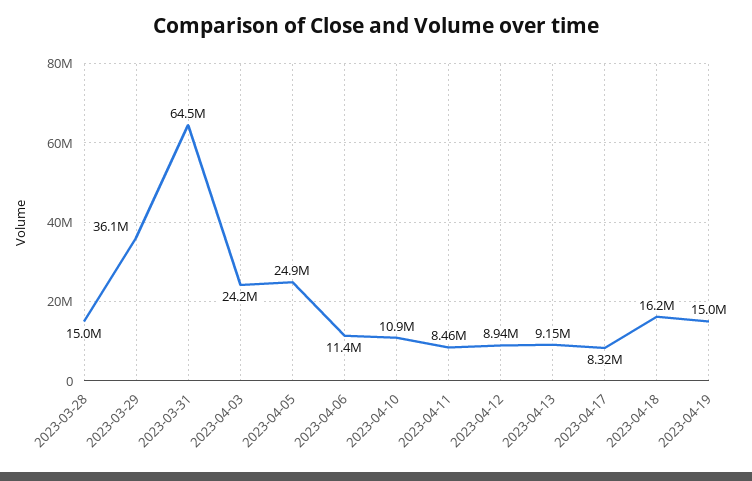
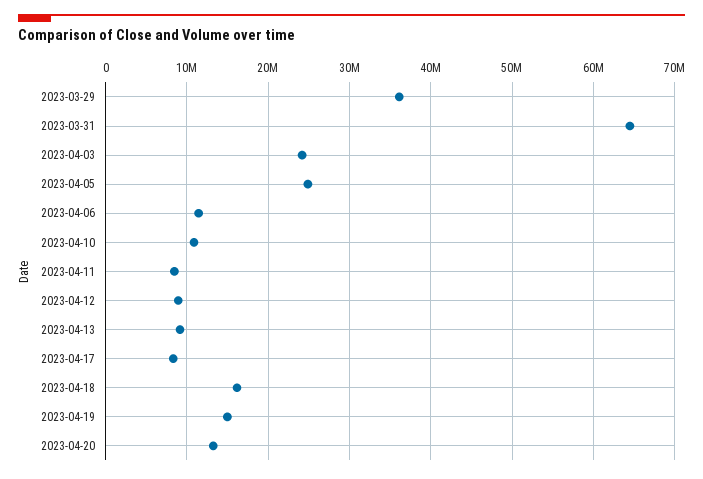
2023-03-28: 15000000 -> none
2023-04-20: none -> 13000000

